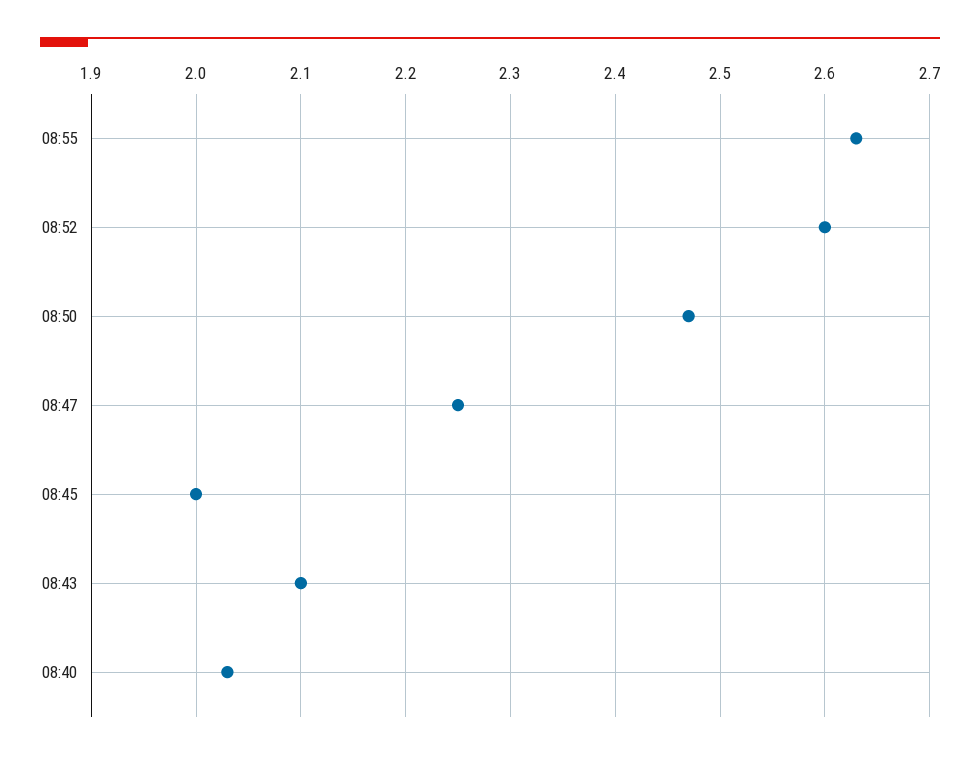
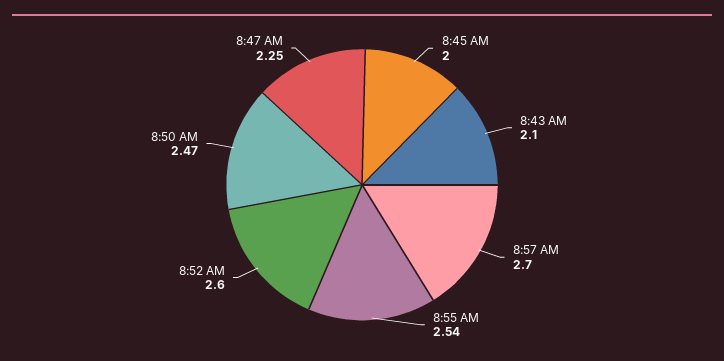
08:55: 2.63 -> 2.54
08:40: 2.03 -> none
8:57 AM: none -> 2.7

